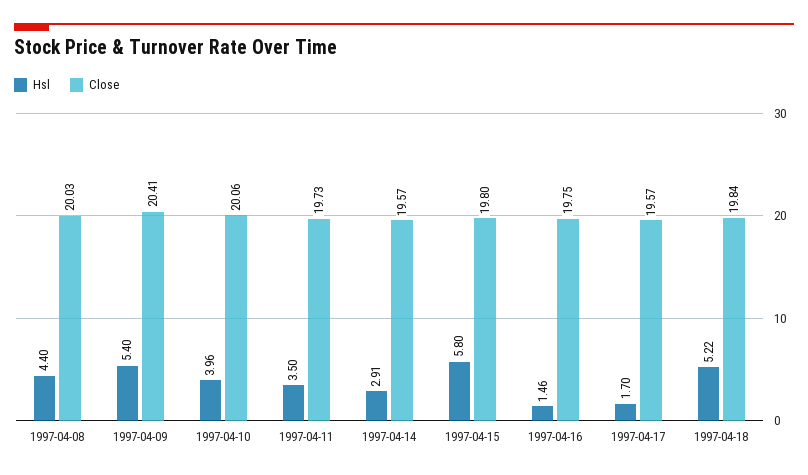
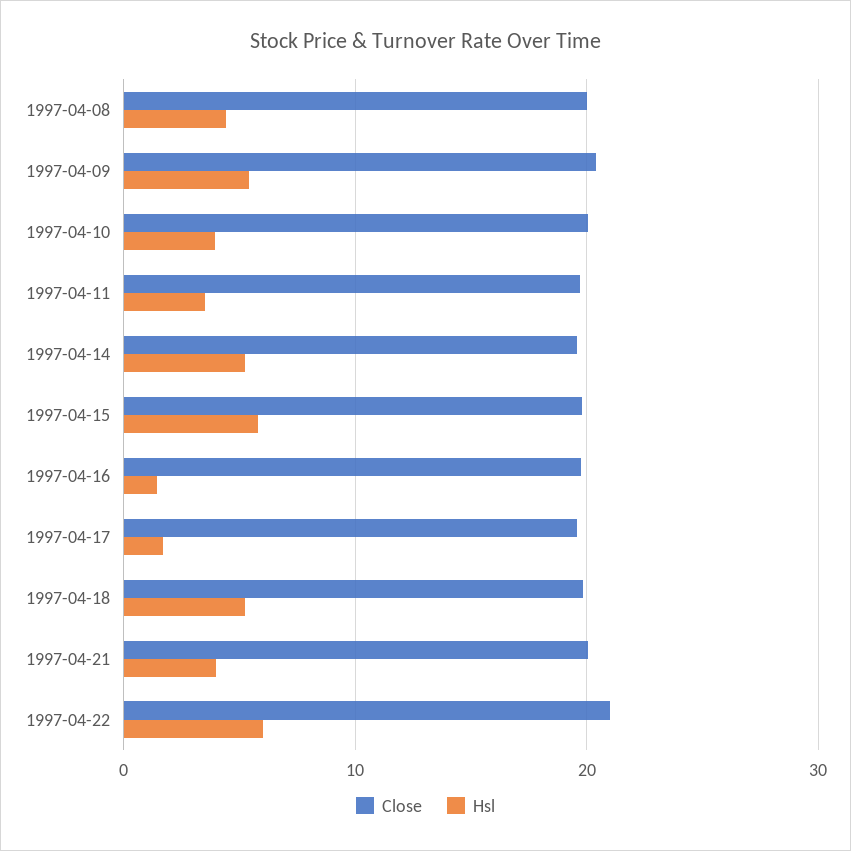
Hsl, 1997-04-14: 2.91 -> 5
Close, 1997-04-21: none -> 20
Hsl, 1997-04-21: none -> 4
Close, 1997-04-22: none -> 21
Hsl, 1997-04-22: none -> 6

